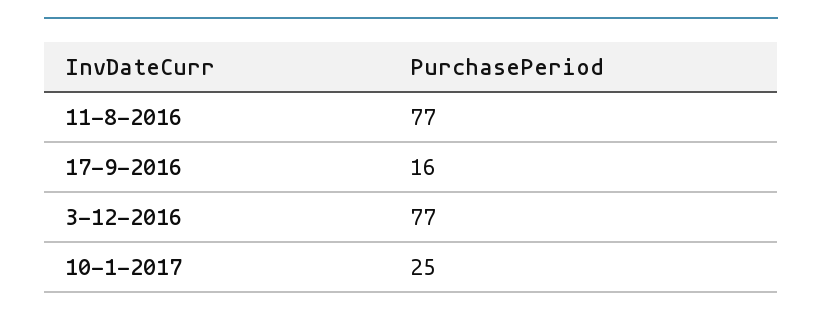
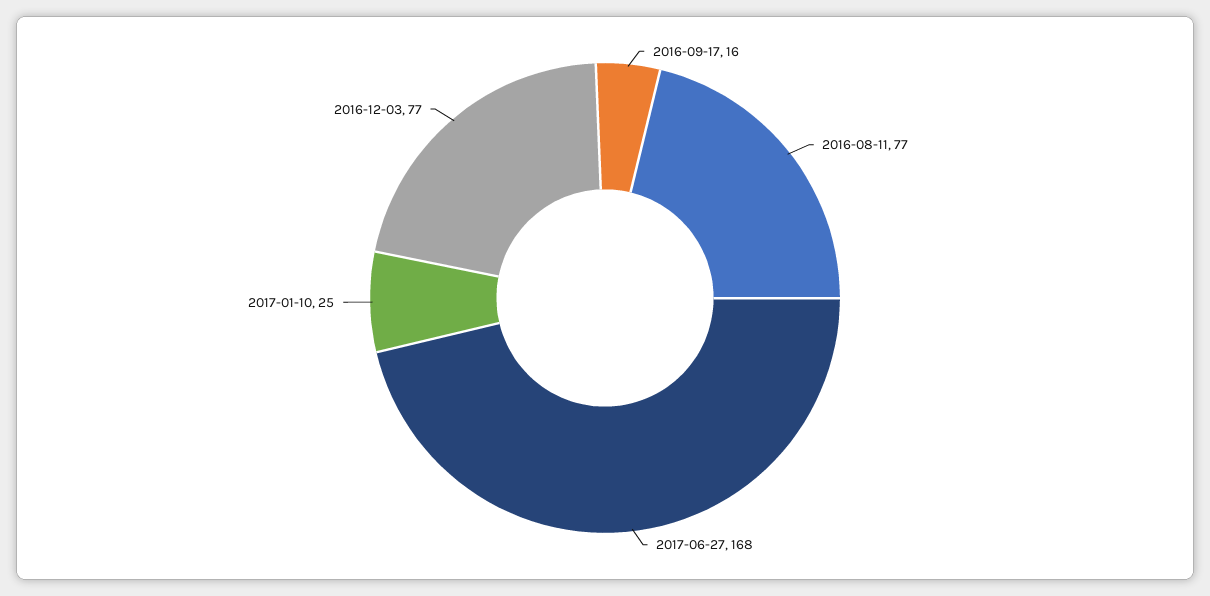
2017-06-27: none -> 168

